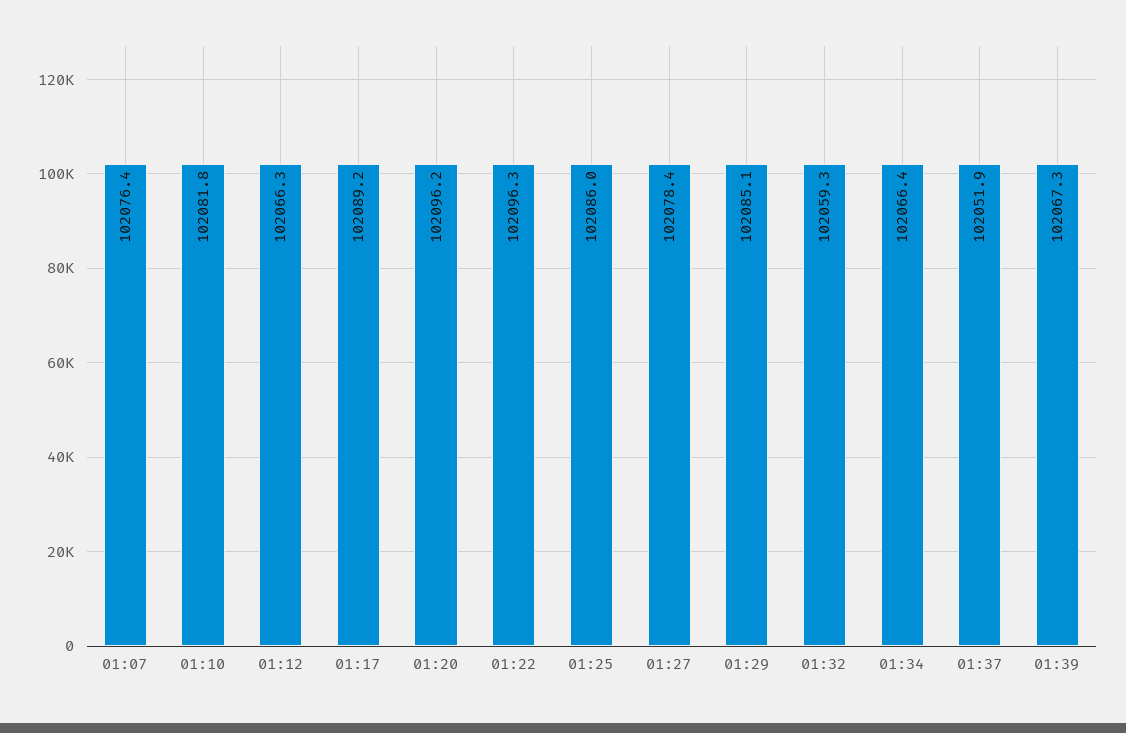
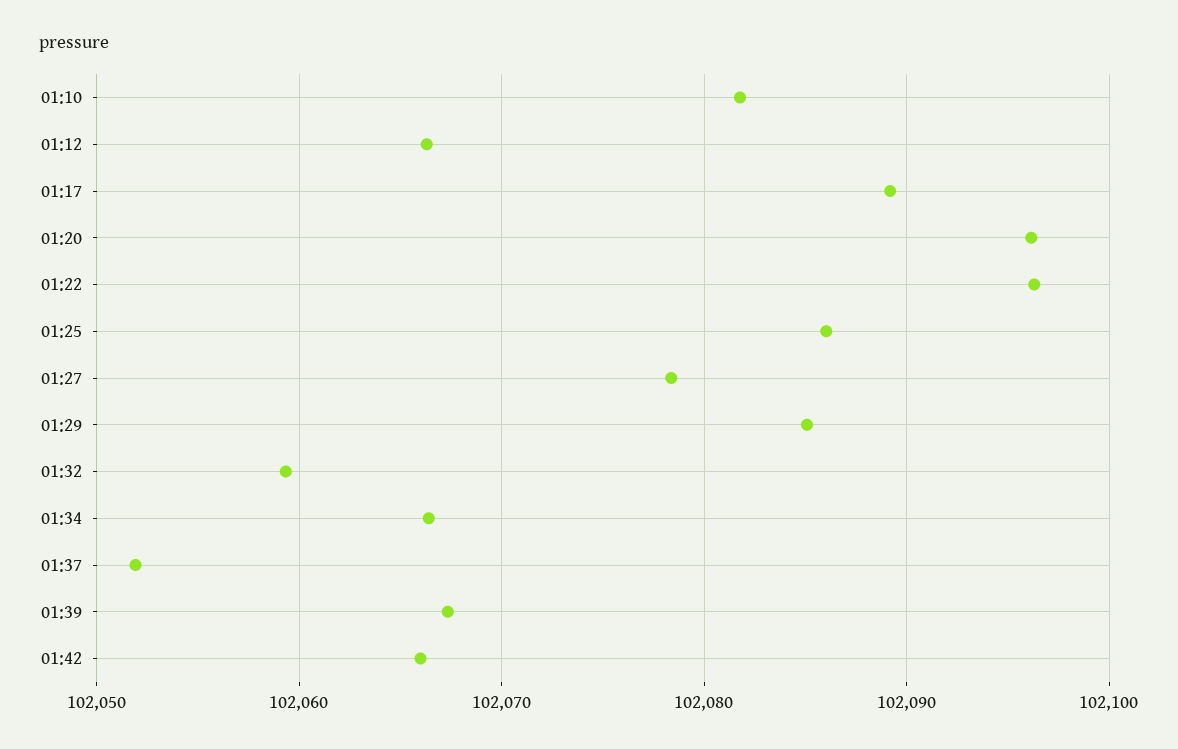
01:07: 102076.4 -> none
01:42: none -> 102066

